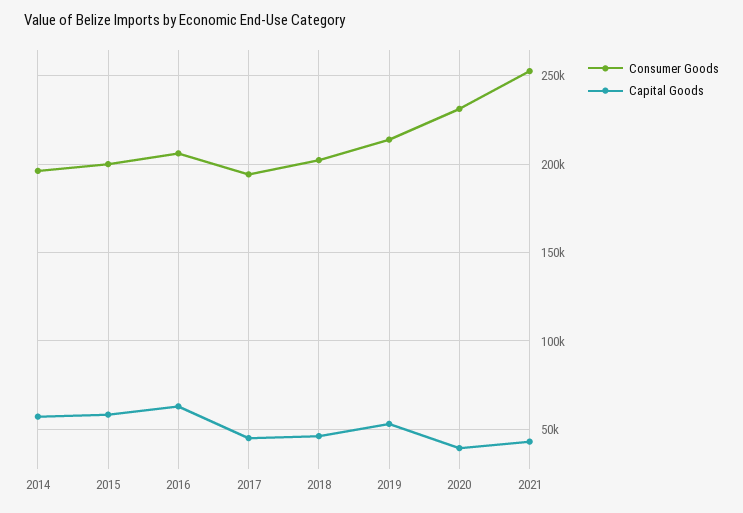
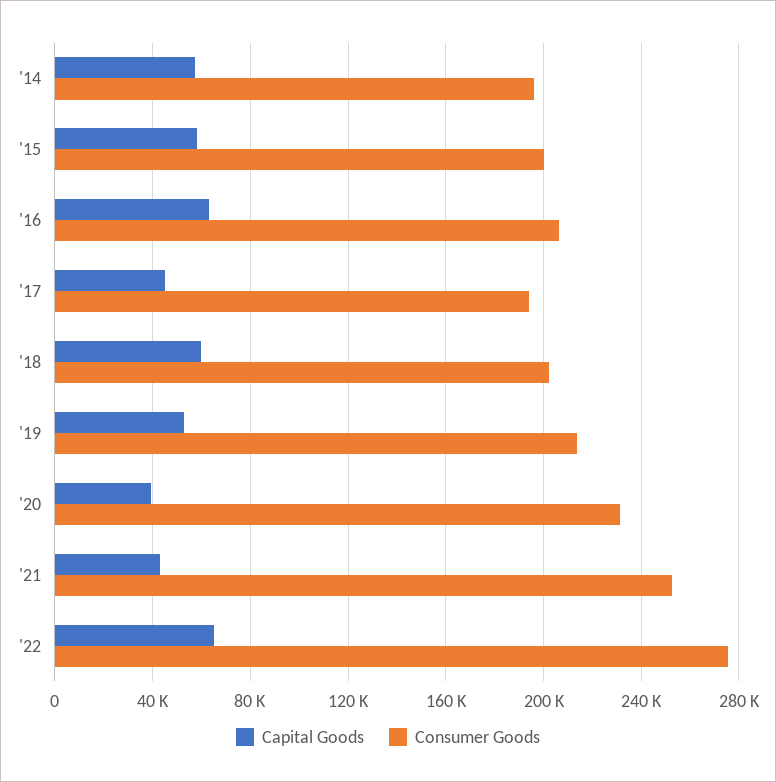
Capital Goods, 2018: 45000 -> 60000
Capital Goods, '22: none -> 65000
Consumer Goods, '22: none -> 275000

